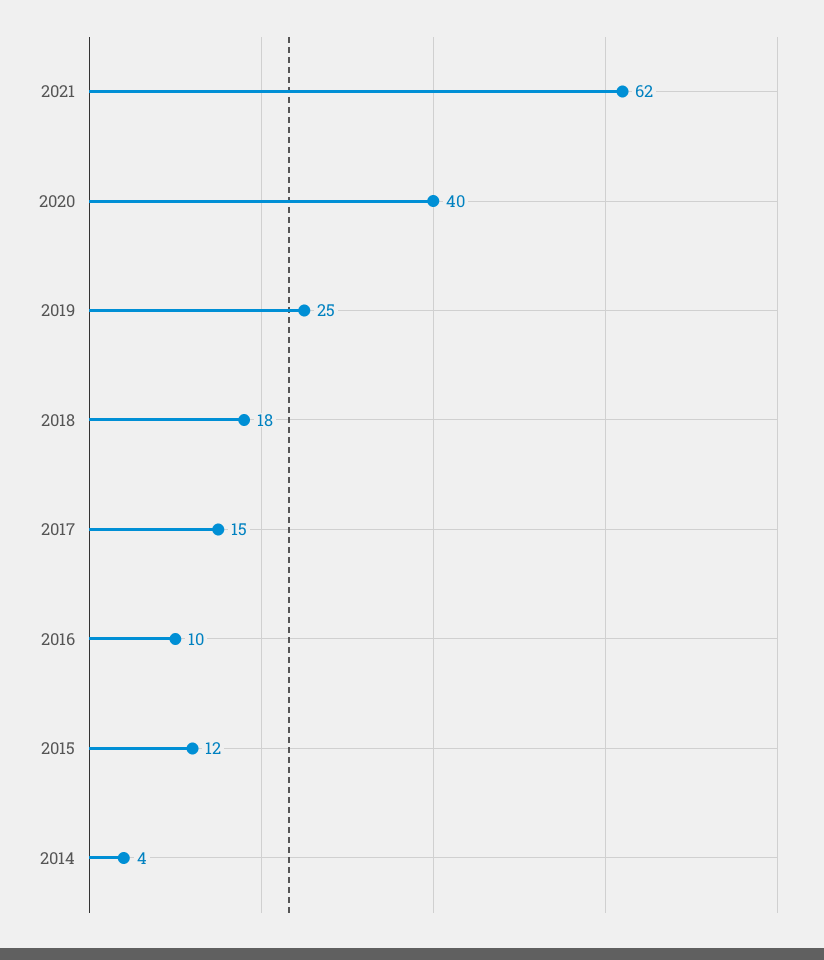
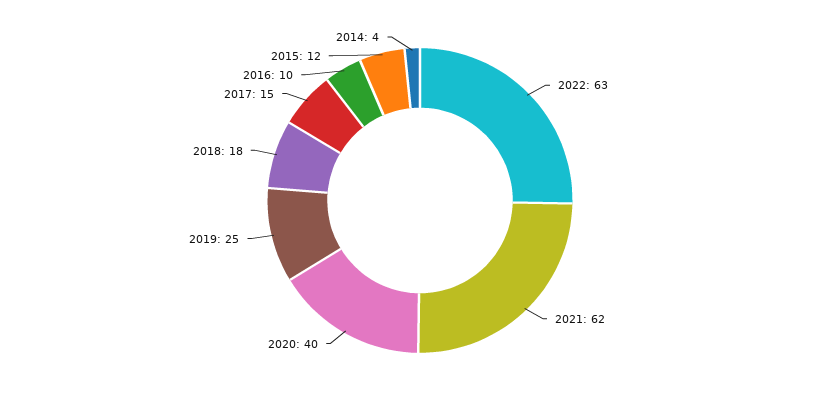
2022: none -> 63

